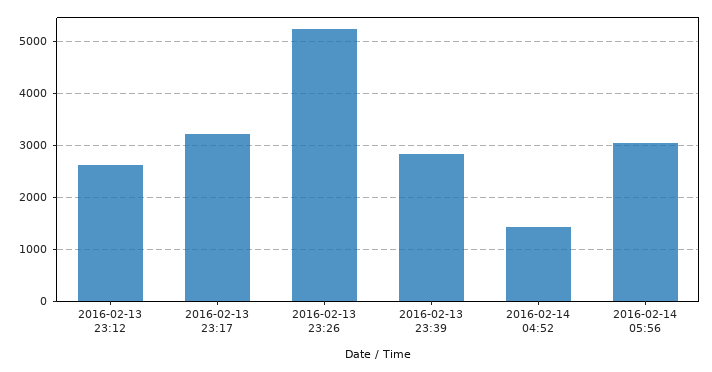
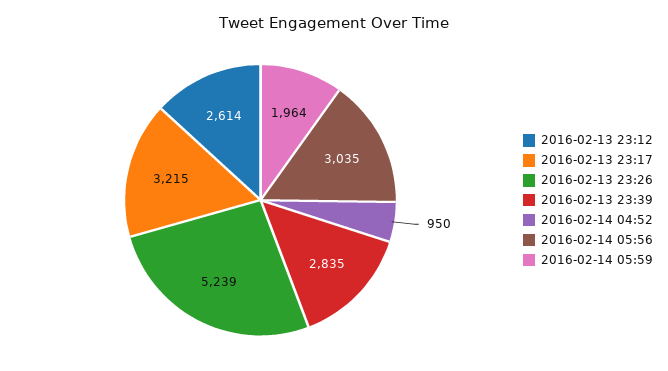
2016-02-14 04:52: 1400 -> 950
2016-02-14 05:59: none -> 1964

